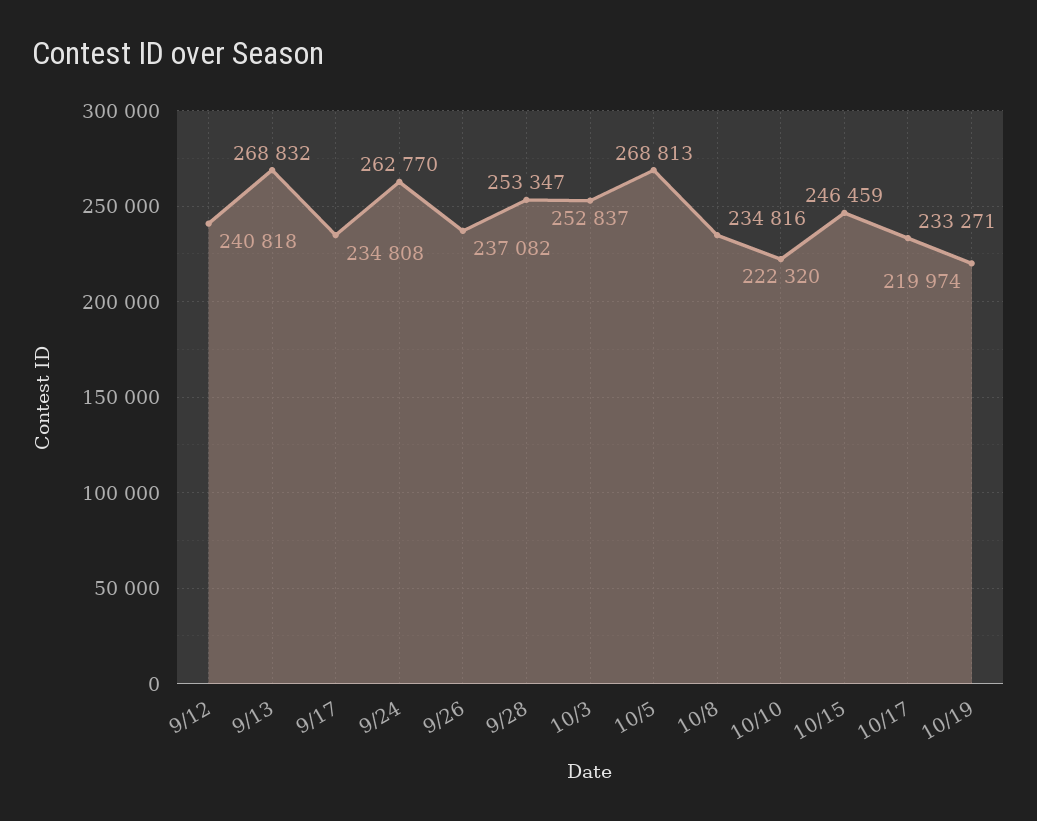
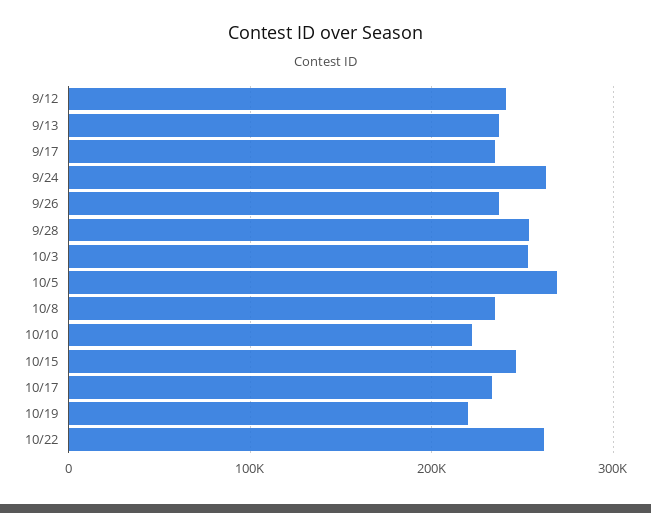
9/13: 268832 -> 240000
10/22: none -> 260000

